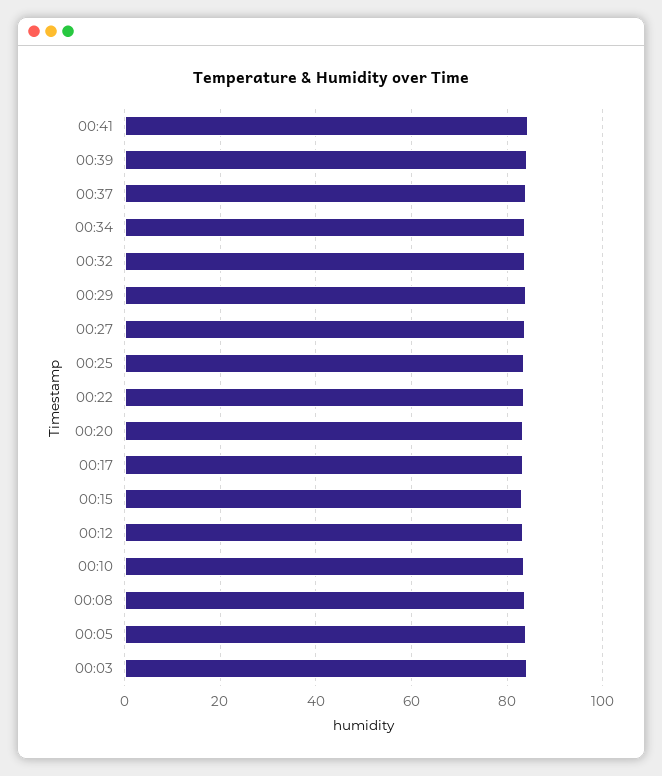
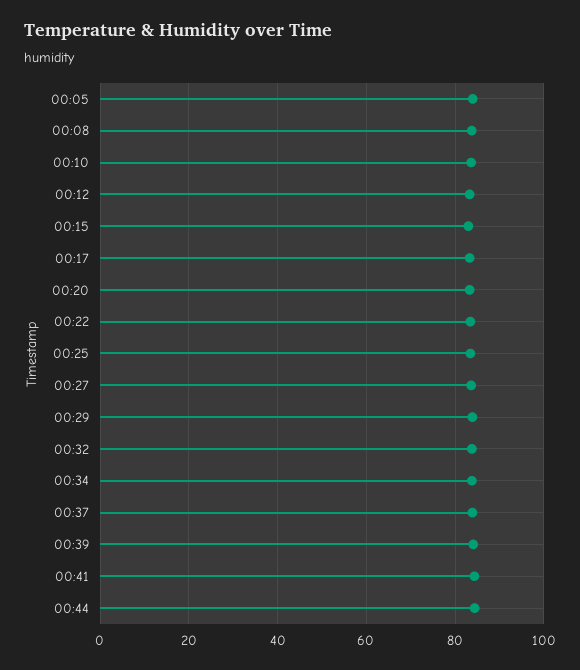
00:03: 84 -> none
00:44: none -> 84

